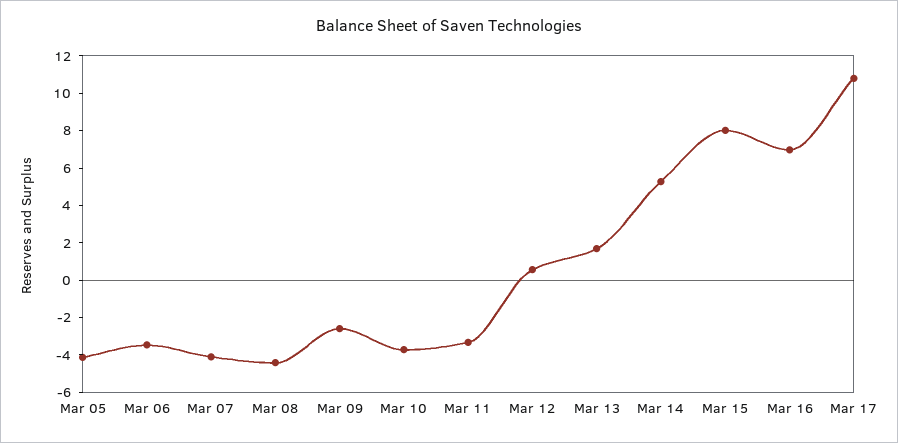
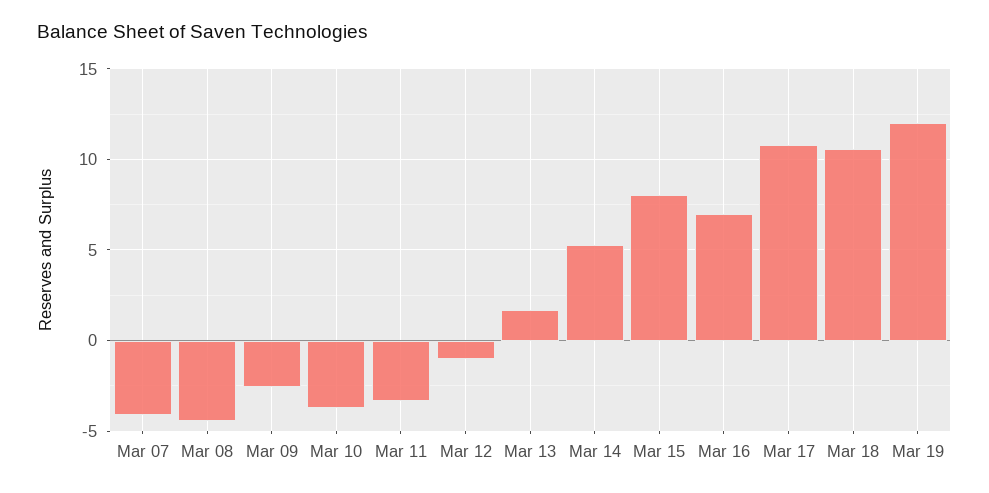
Mar 05: -4 -> none
Mar 06: -3.5 -> none
Mar 12: 0.5 -> -1
Mar 18: none -> 10.5
Mar 19: none -> 12

